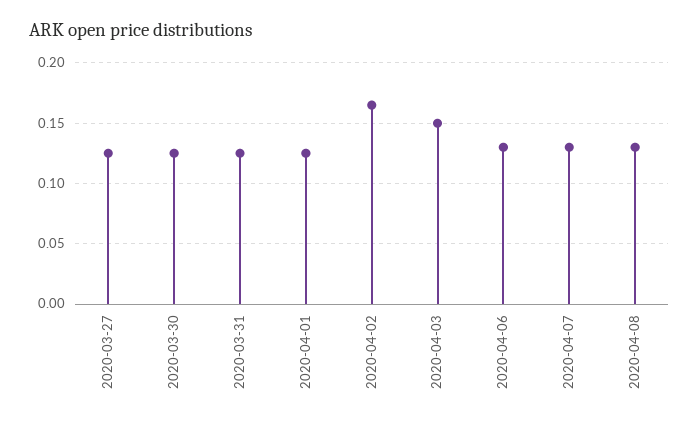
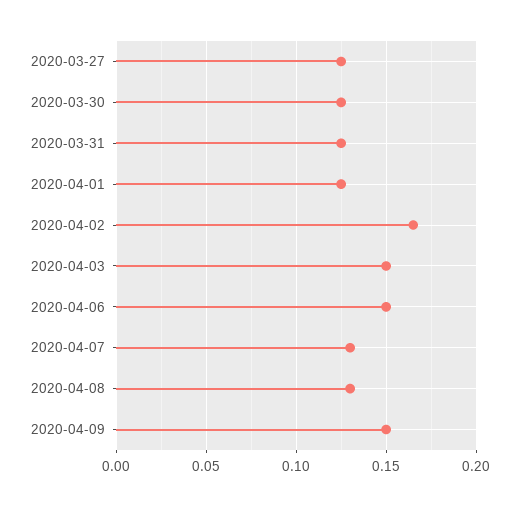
2020-04-06: 0.13 -> 0.15
2020-04-09: none -> 0.15

